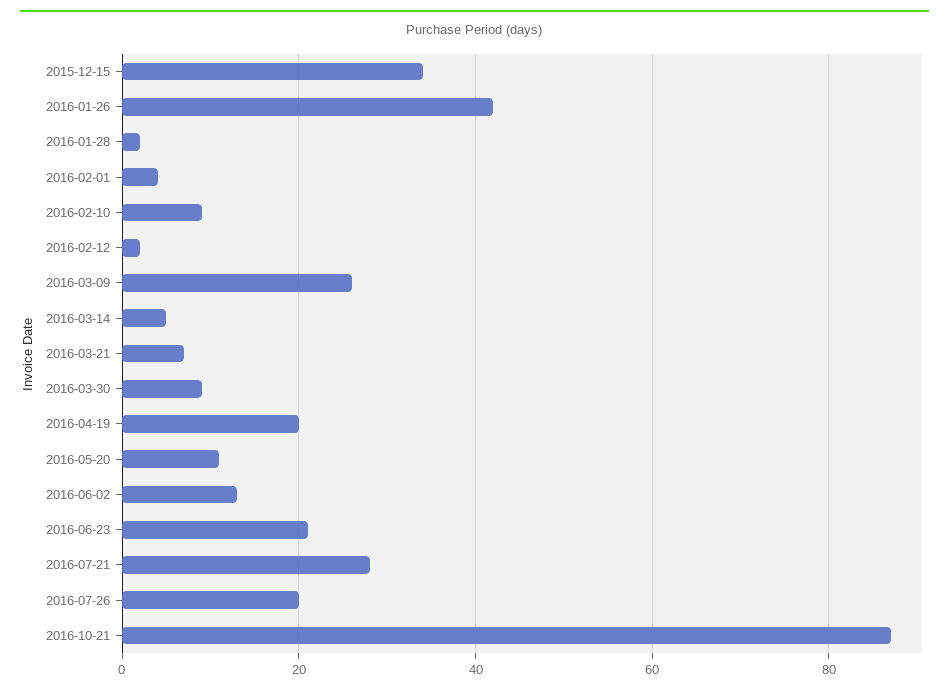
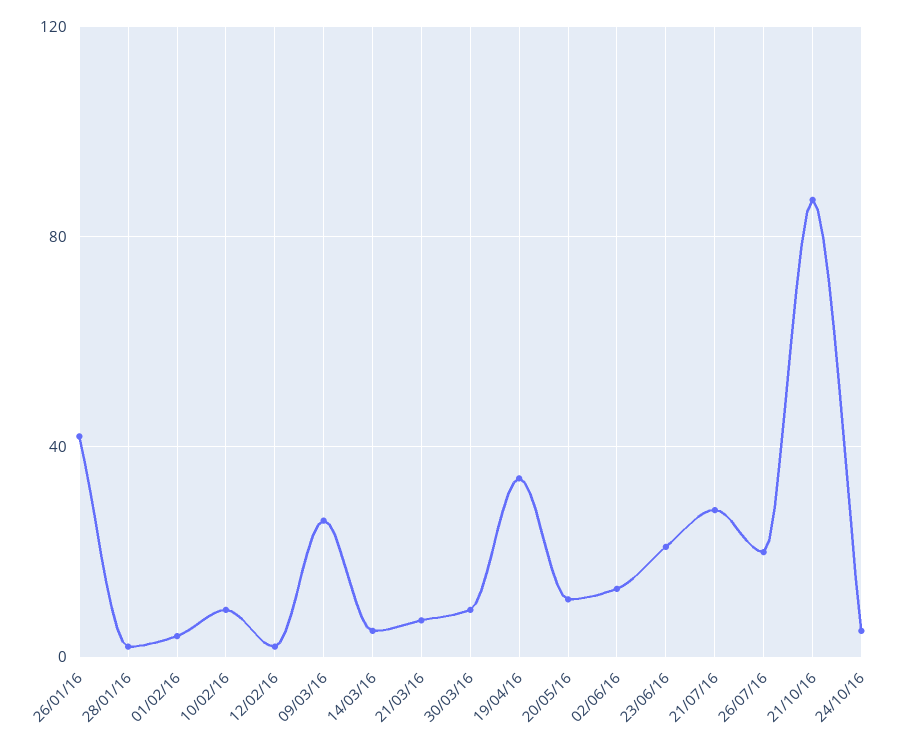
2015-12-15: 35 -> none
2016-04-19: 20 -> 35
24/10/16: none -> 5

